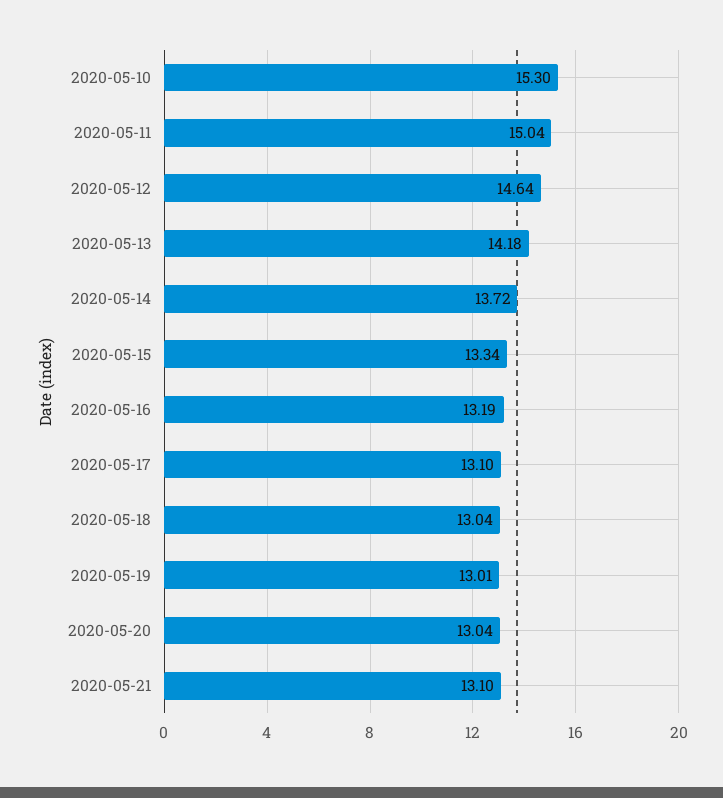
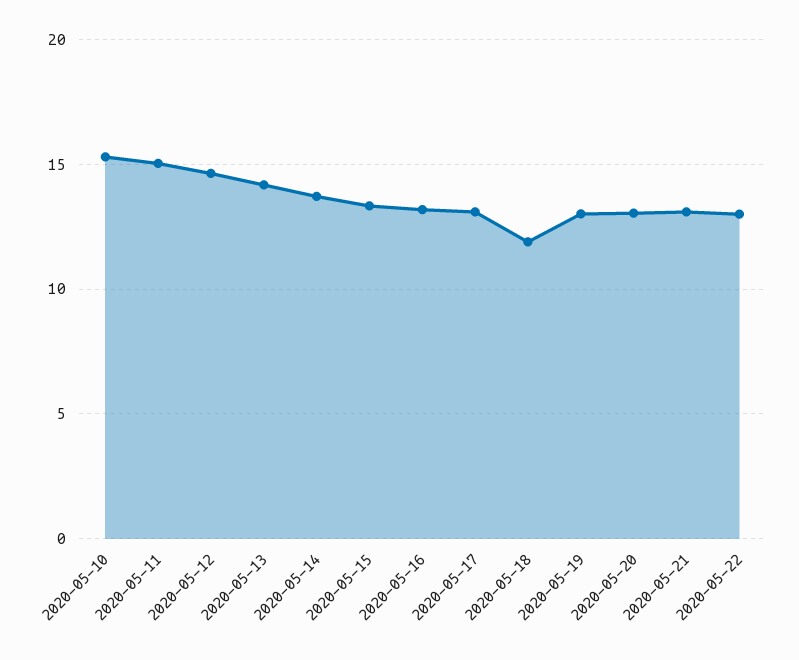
2020-05-18: 13.04 -> 12
2020-05-22: none -> 13

